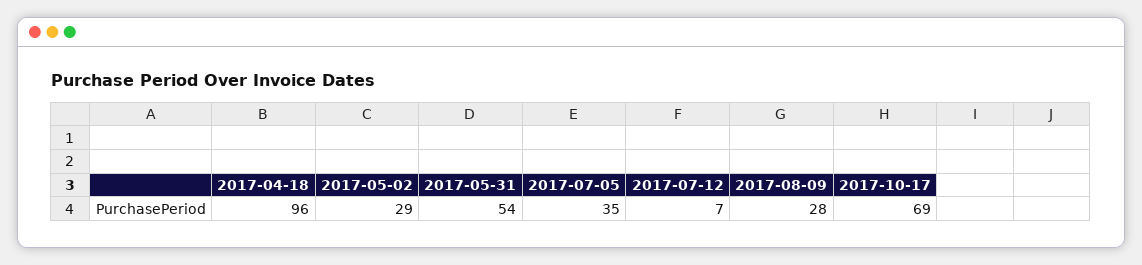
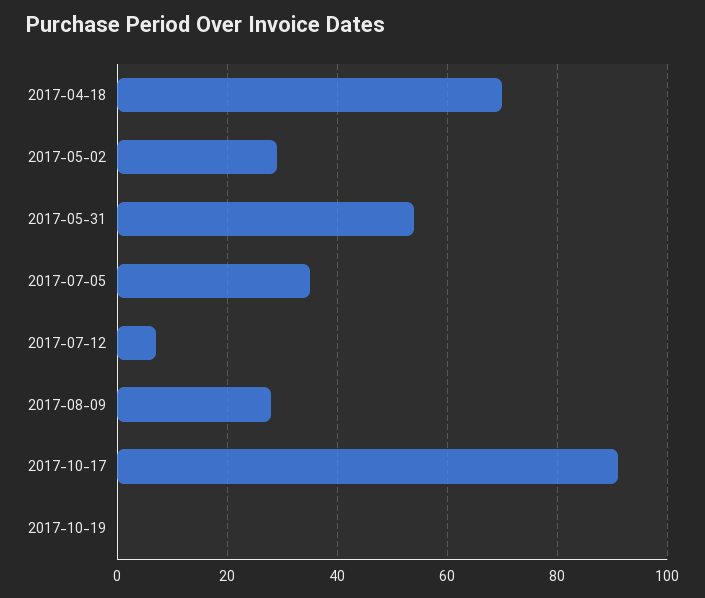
2017-04-18: 96 -> 70
2017-10-17: 69 -> 90
2017-10-19: none -> 0

